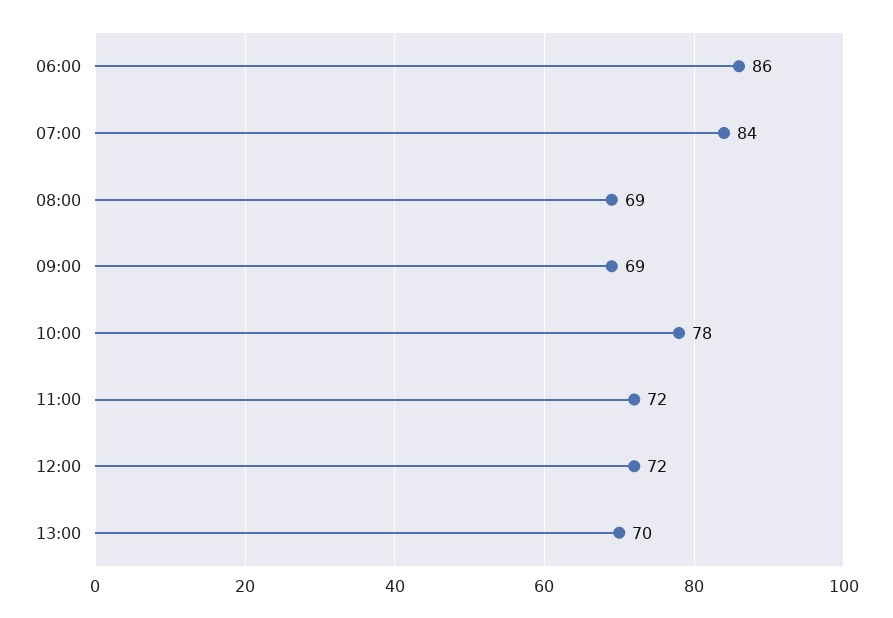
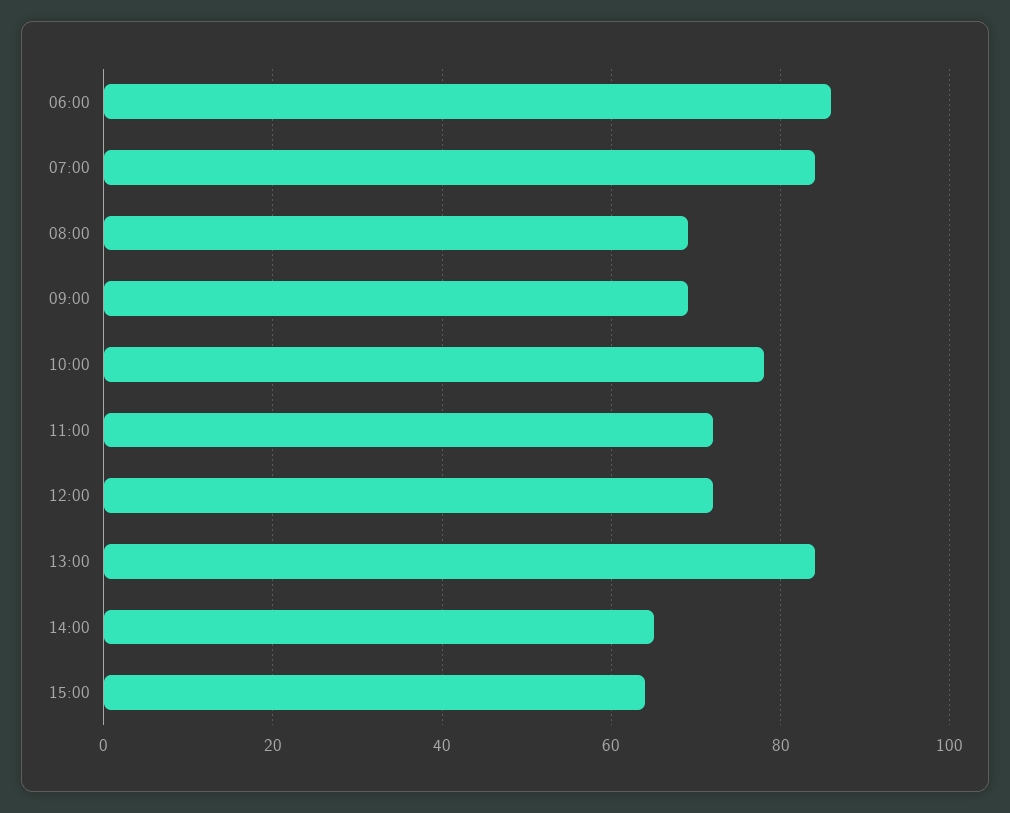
13:00: 70 -> 85
14:00: none -> 65
15:00: none -> 65

